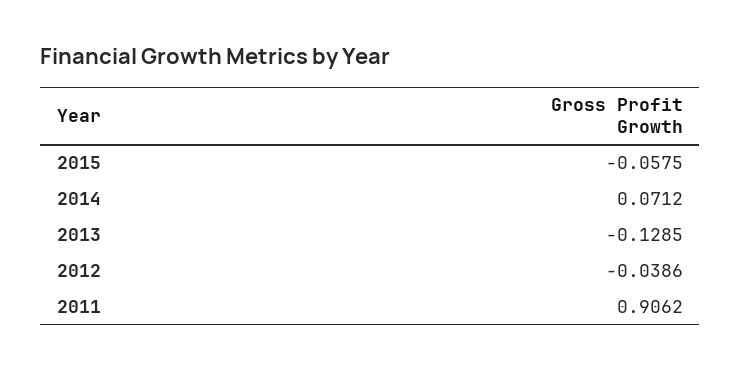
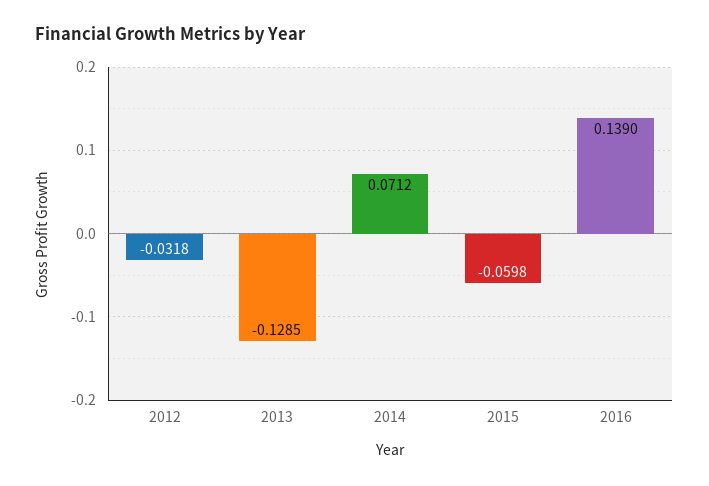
2015: -0.0575 -> -0.0598
2012: -0.0386 -> -0.0318
2011: 0.9062 -> none
2016: none -> 0.139

